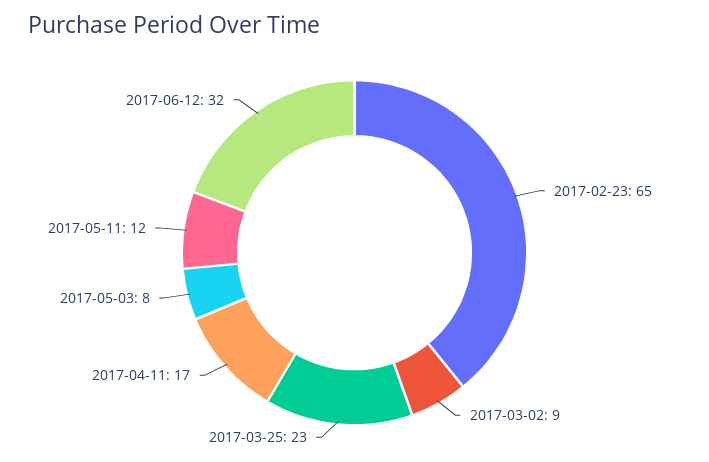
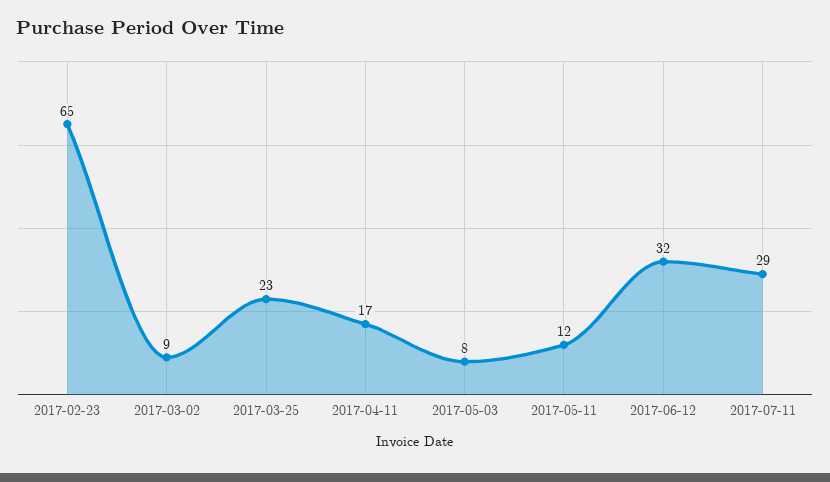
2017-07-11: none -> 29

